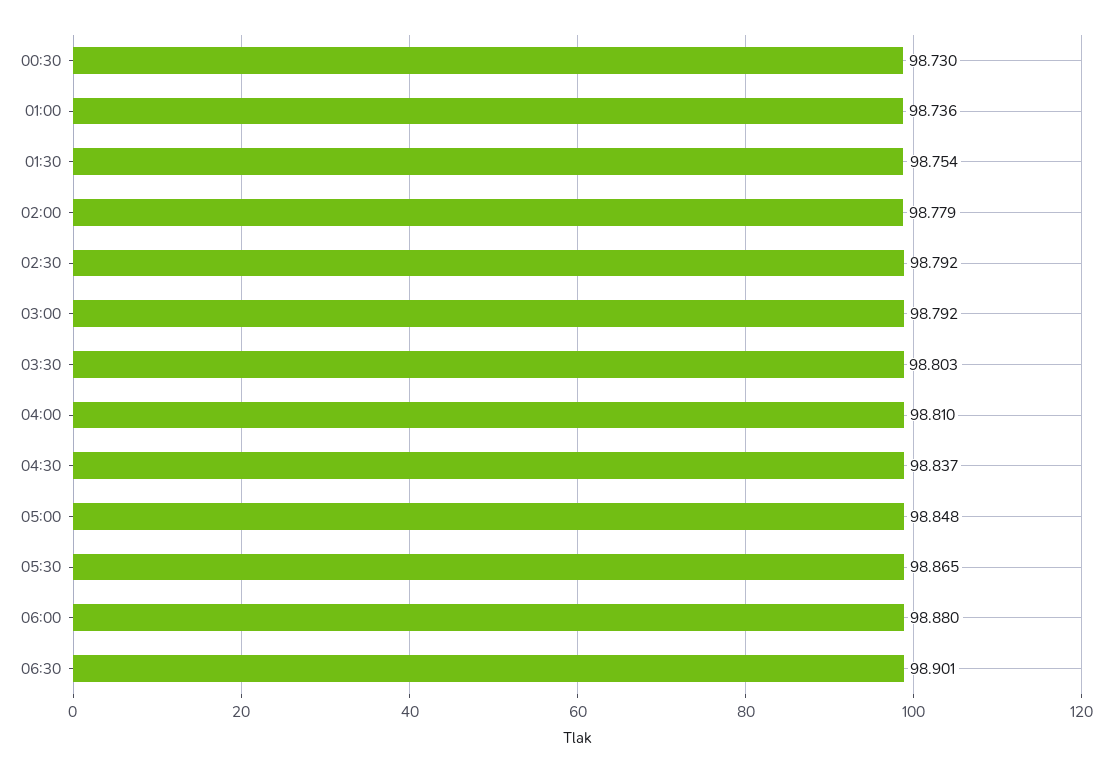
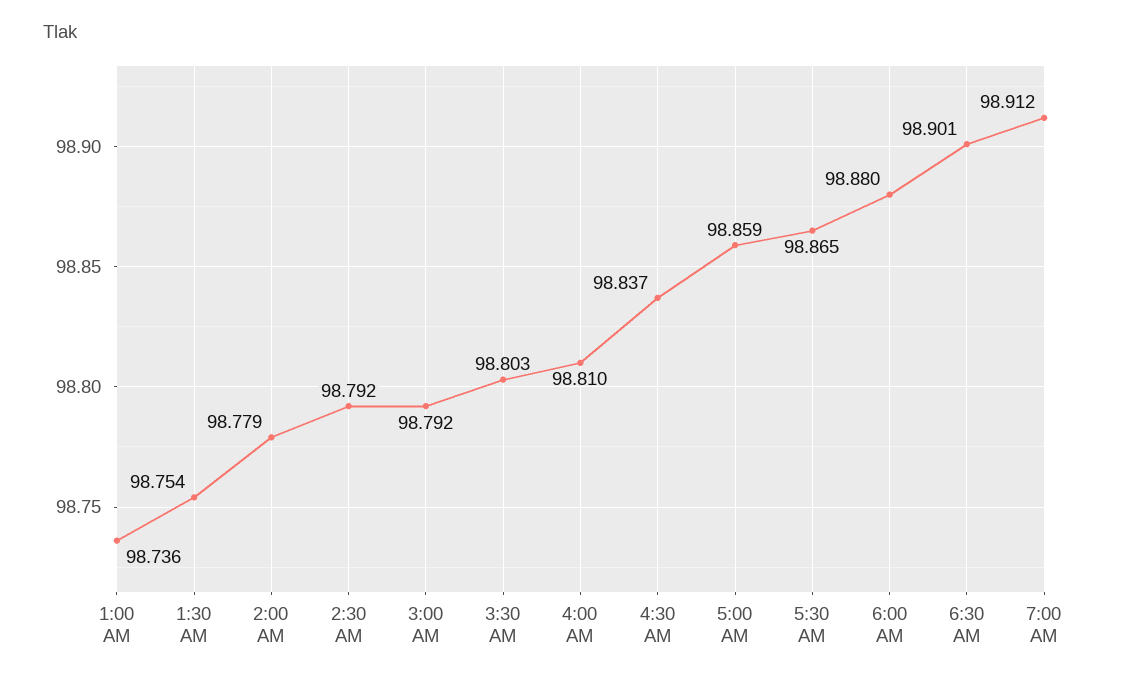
00:30: 98.73 -> none
05:00: 98.848 -> 98.859
7:00 AM: none -> 98.912

